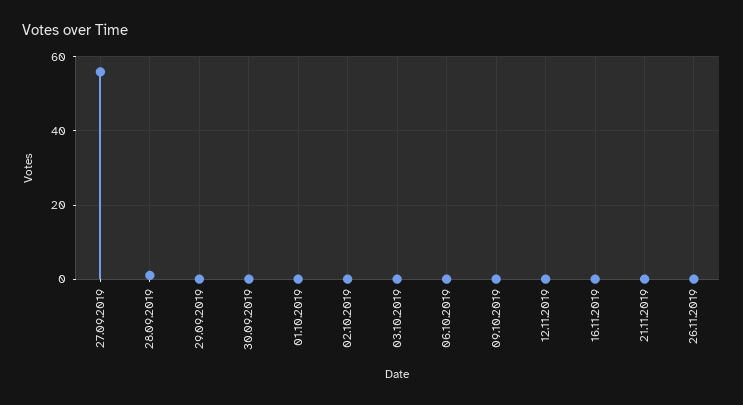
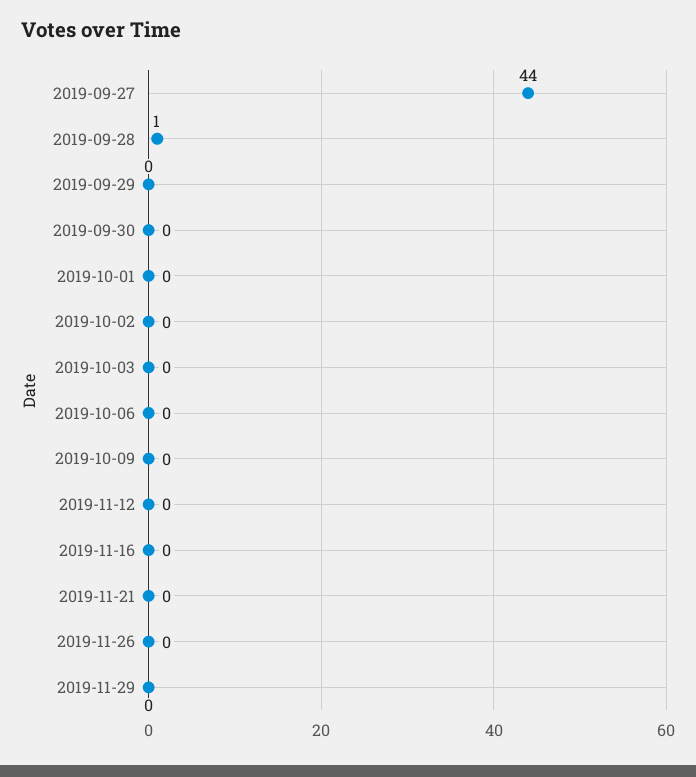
27.09.2019: 55 -> 44
2019-11-29: none -> 0

